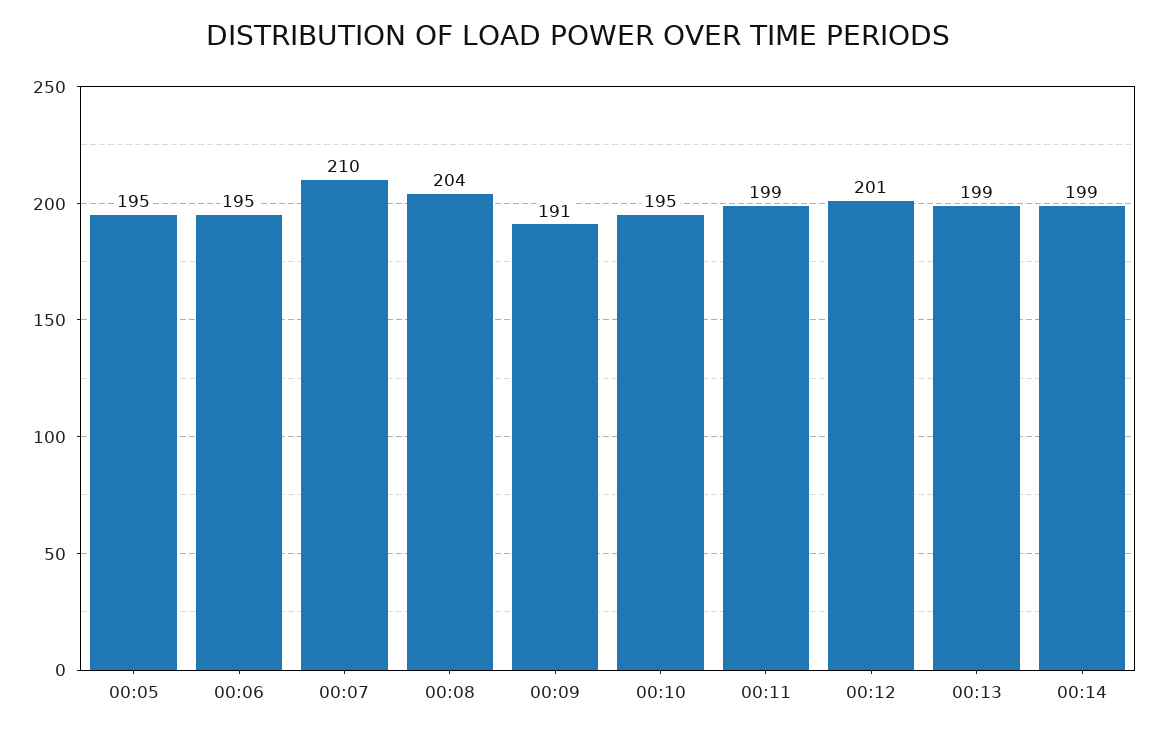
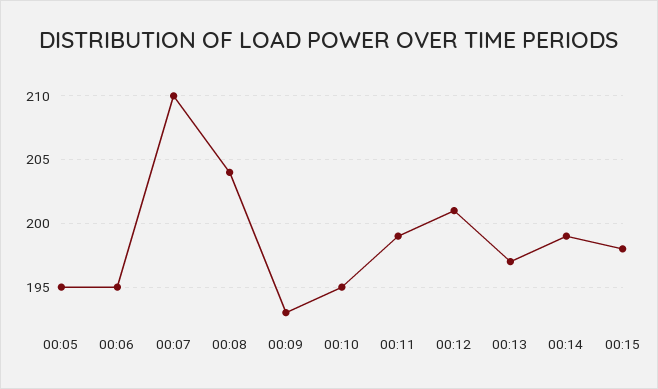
00:09: 191 -> 193
00:13: 199 -> 197
00:15: none -> 198

